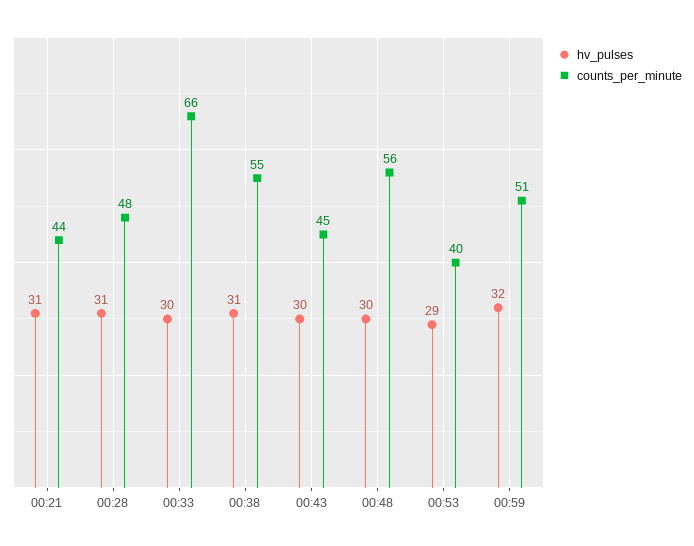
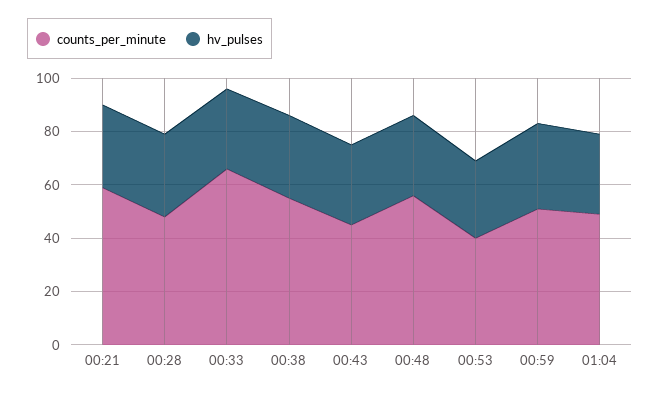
counts_per_minute, 00:21: 44 -> 60
counts_per_minute, 01:04: none -> 50
hv_pulses, 01:04: none -> 30

